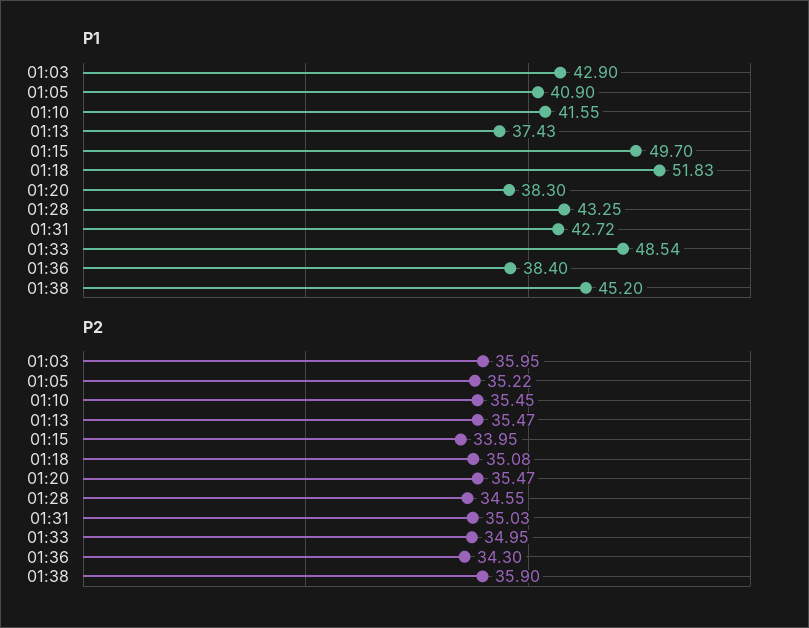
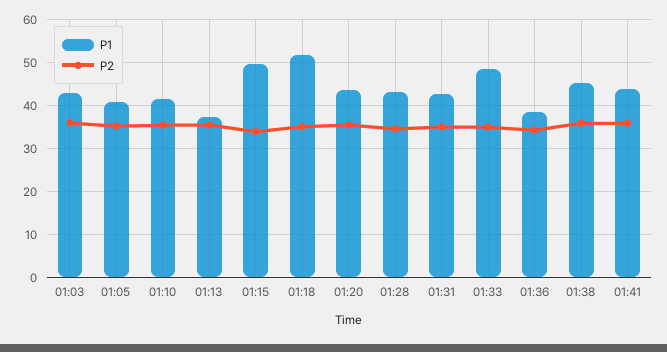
P1, 01:20: 38.3 -> 44
P1, 01:41: none -> 44
P2, 01:41: none -> 36

